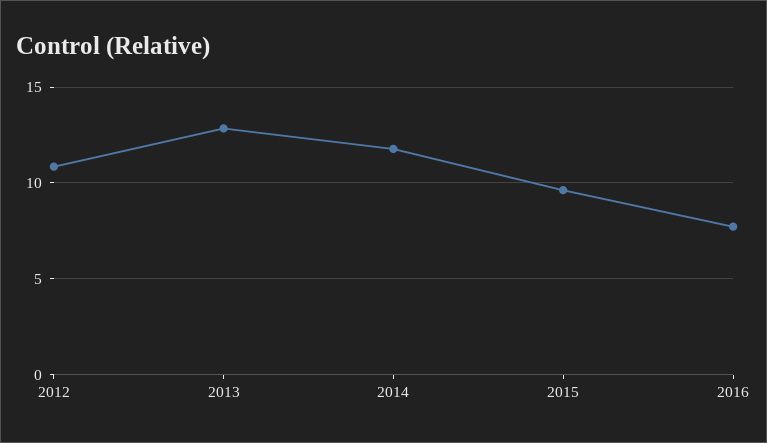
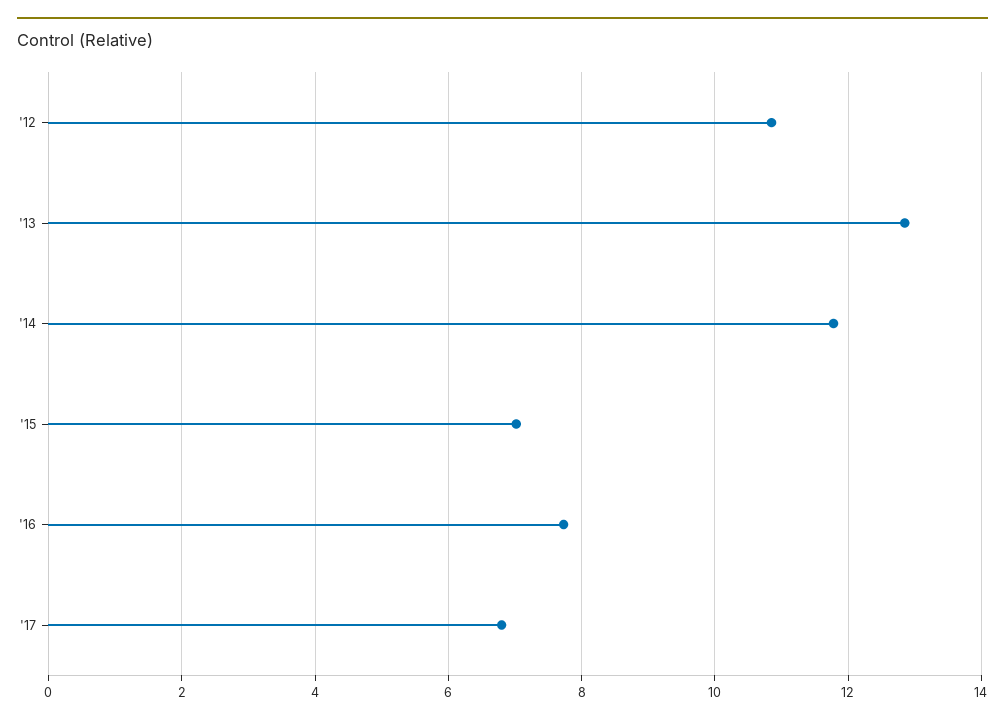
2015: 9.5 -> 7
'17: none -> 6.8

